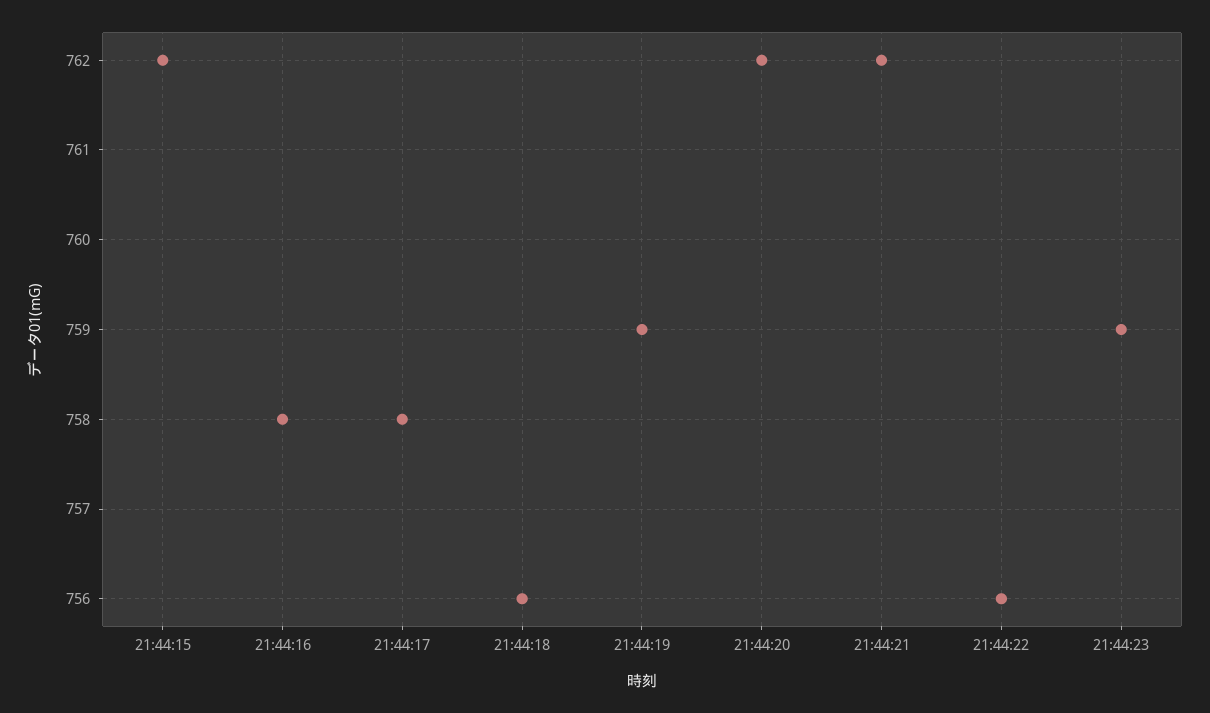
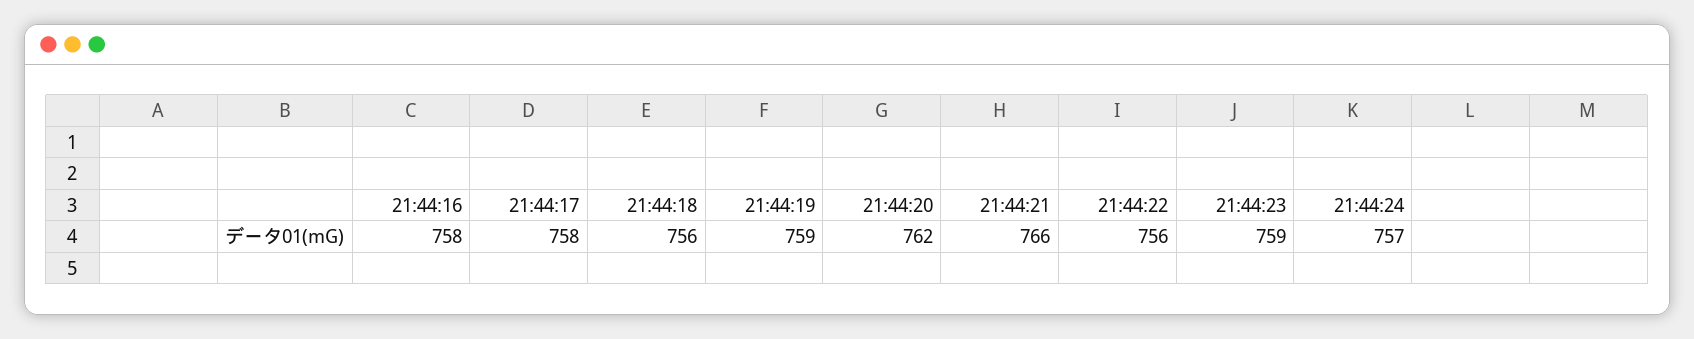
21:44:15: 762 -> none
21:44:21: 762 -> 766
21:44:24: none -> 757

